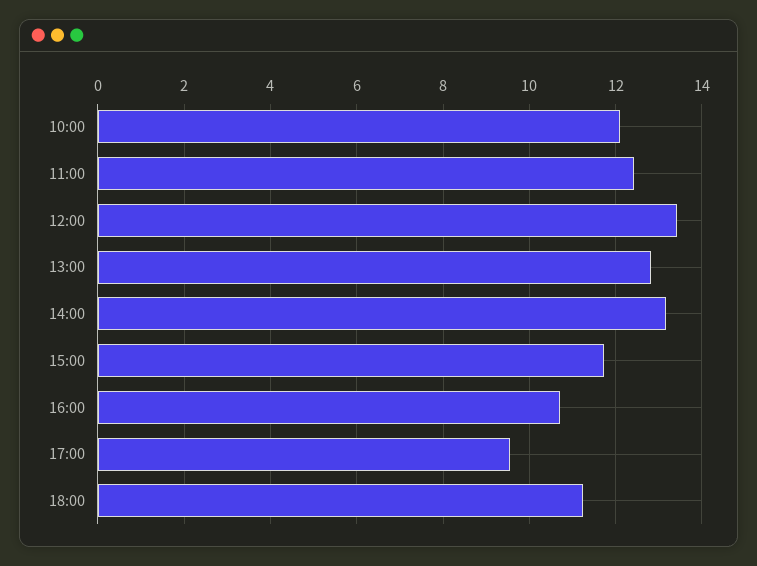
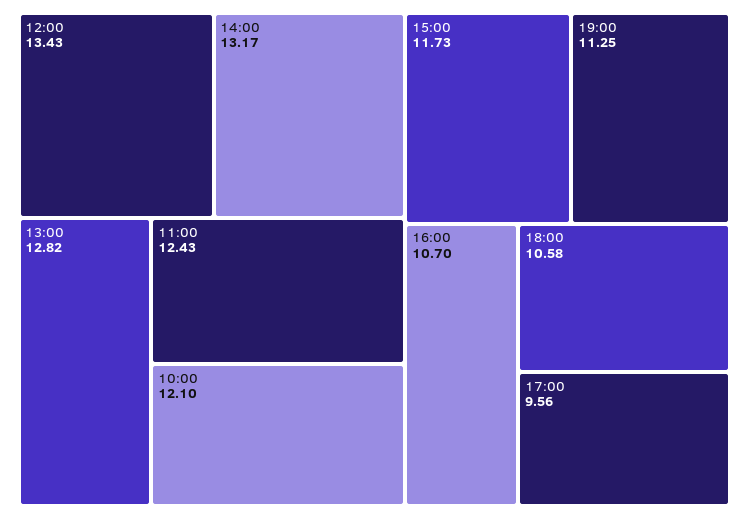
18:00: 11.2 -> 10.58
19:00: none -> 11.25

